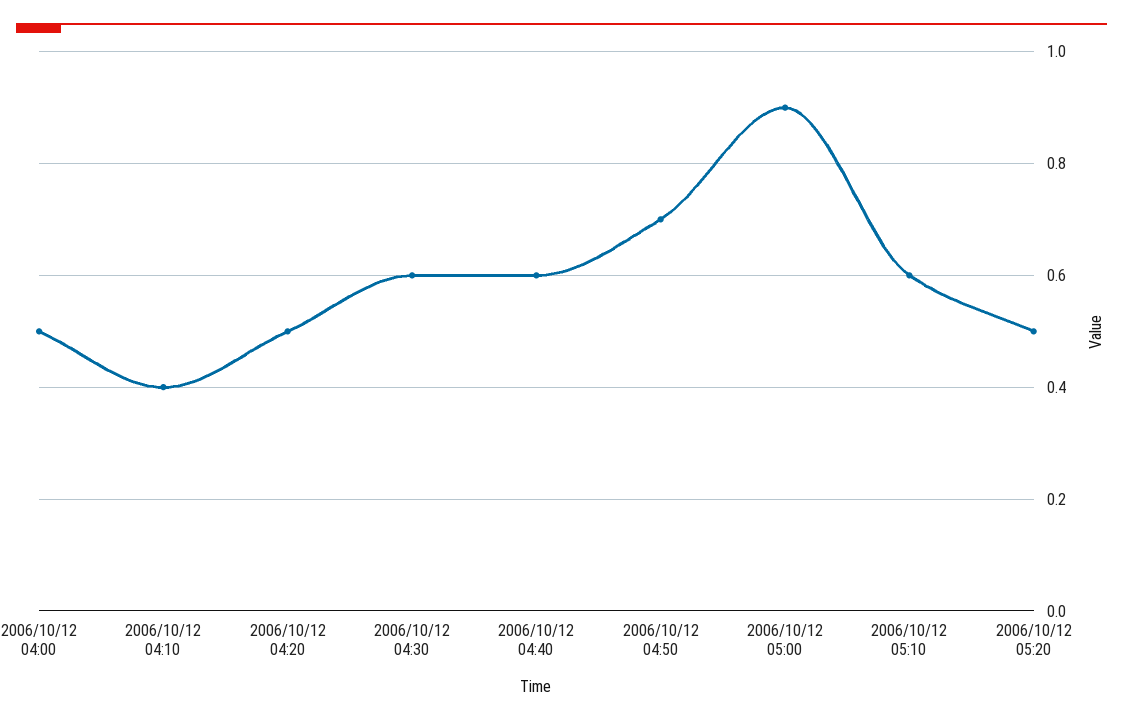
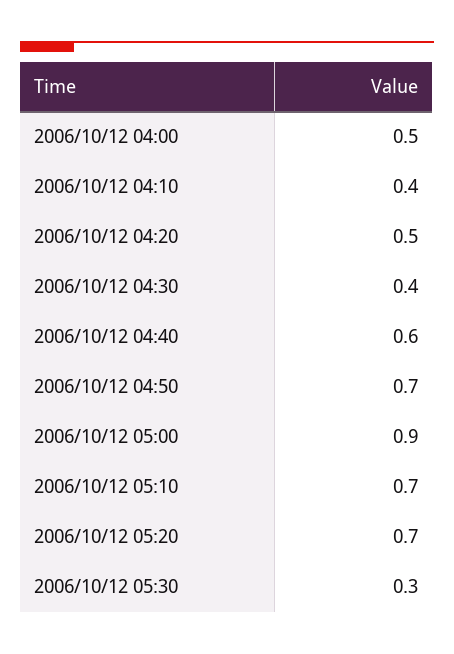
2006/10/12 04:30: 0.6 -> 0.4
2006/10/12 05:10: 0.6 -> 0.7
2006/10/12 05:20: 0.5 -> 0.7
2006/10/12 05:30: none -> 0.3

